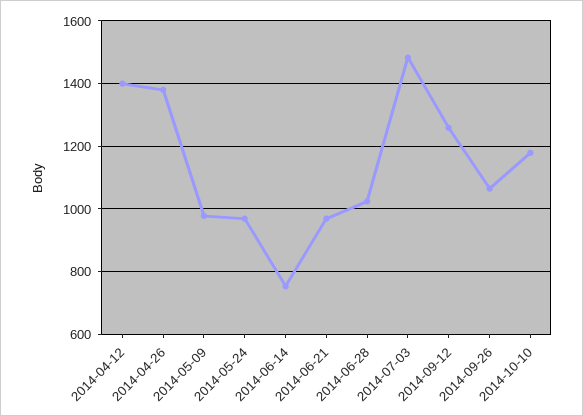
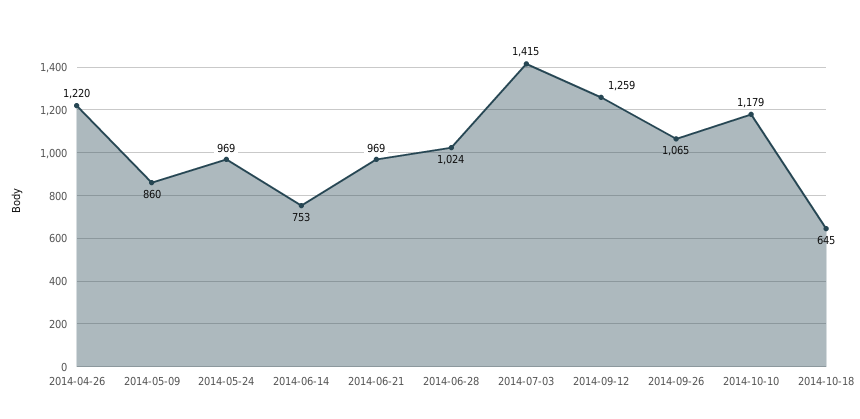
2014-04-12: 1400 -> none
2014-04-26: 1380 -> 1220
2014-05-09: 980 -> 860
2014-07-03: 1480 -> 1415
2014-10-18: none -> 645

